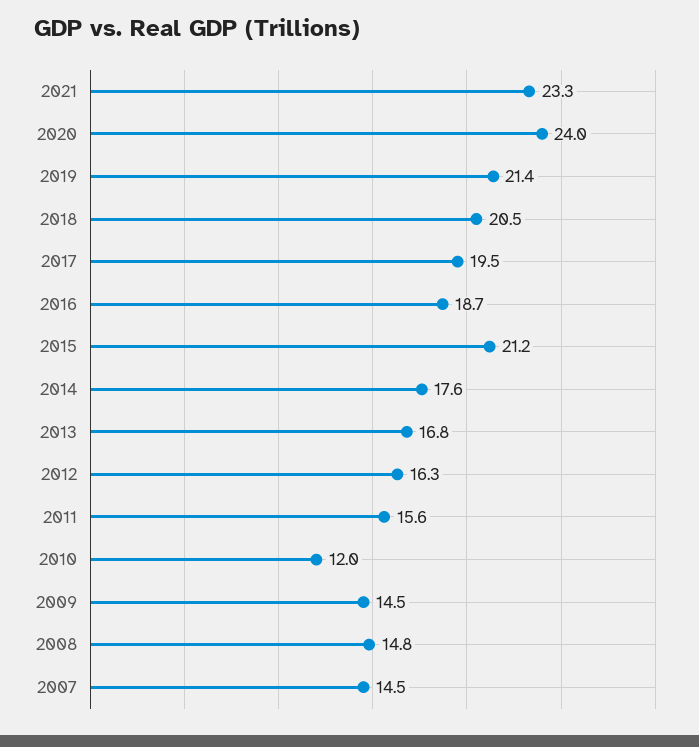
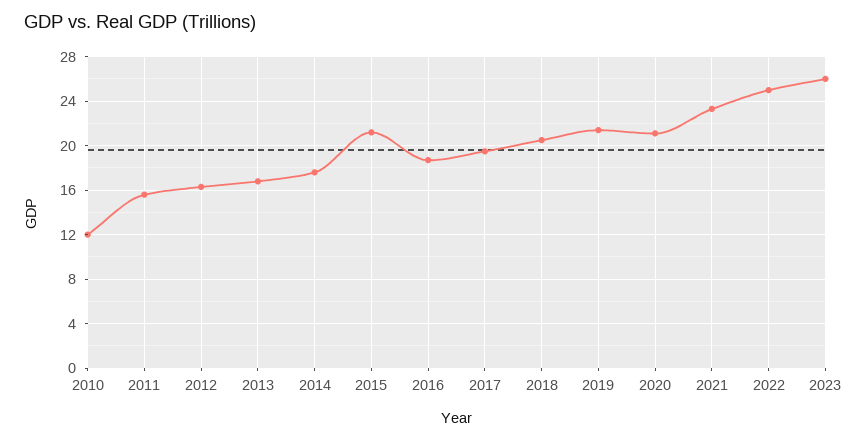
2020: 24 -> 21
2009: 14.5 -> none
2008: 14.8 -> none
2007: 14.5 -> none
2022: none -> 25
2023: none -> 26

